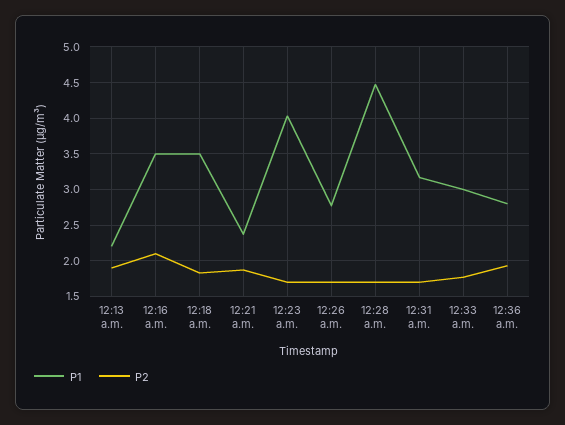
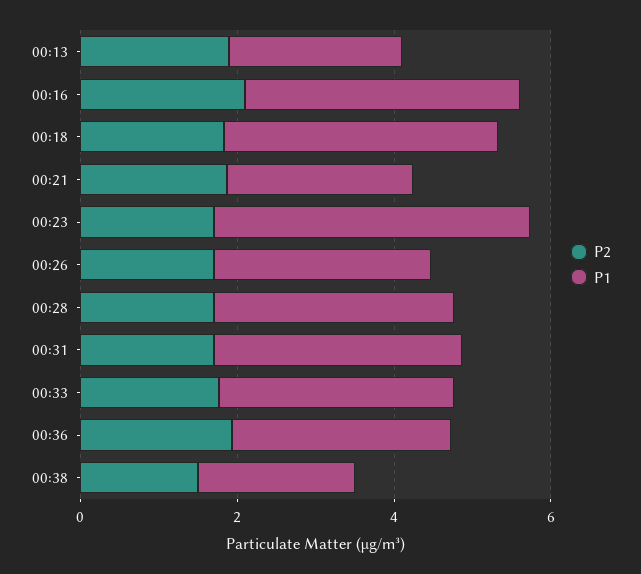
P1, 12:28 a.m.: 4.5 -> 3
P2, 00:38: none -> 1.5
P1, 00:38: none -> 2

